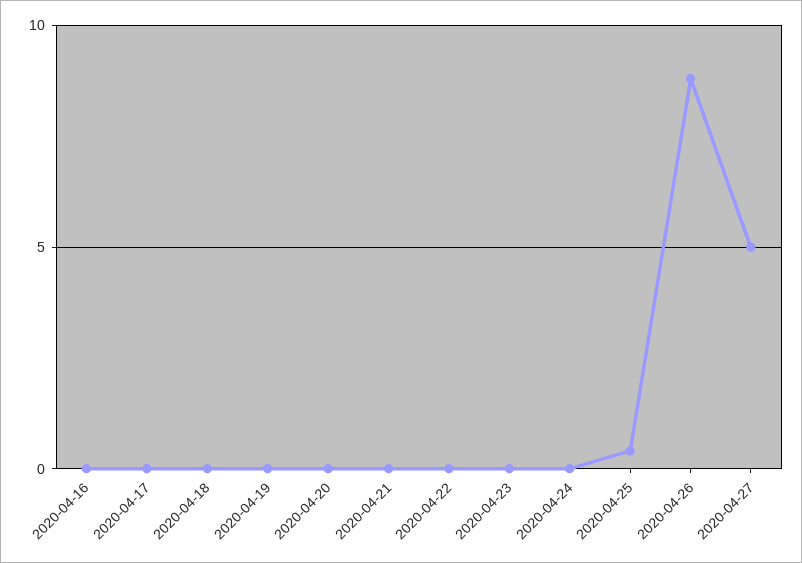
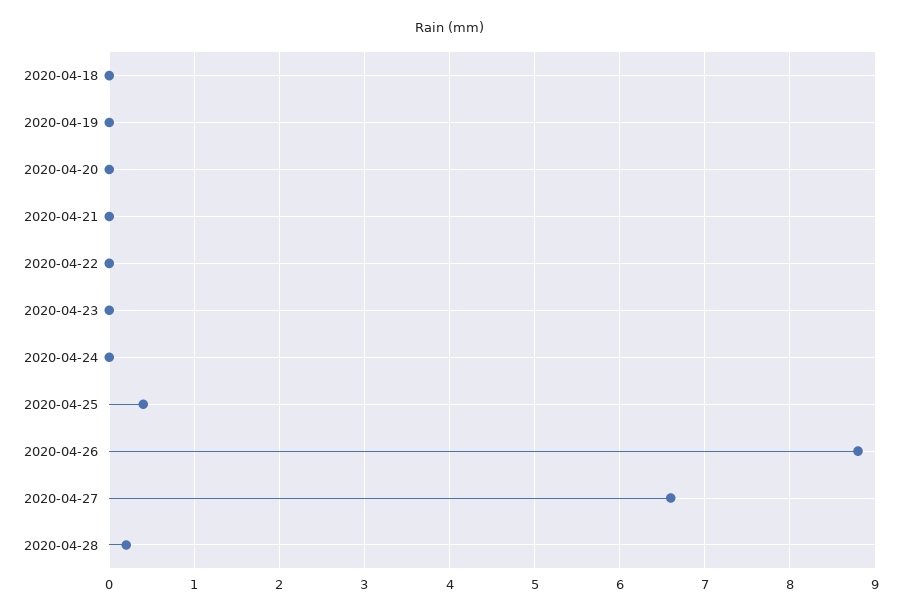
2020-04-16: 0 -> none
2020-04-17: 0 -> none
2020-04-27: 5 -> 6.6
2020-04-28: none -> 0.2

